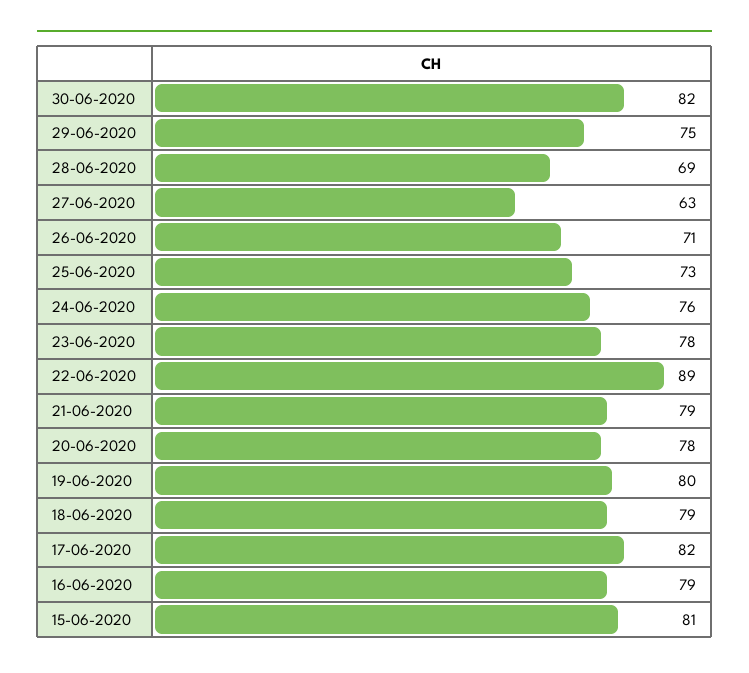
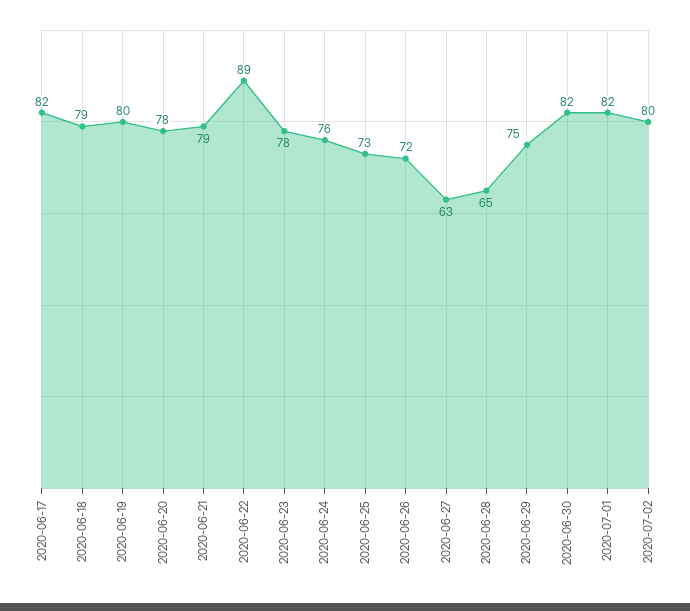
28-06-2020: 69 -> 65
26-06-2020: 71 -> 72
16-06-2020: 79 -> none
15-06-2020: 81 -> none
2020-07-01: none -> 82
2020-07-02: none -> 80

